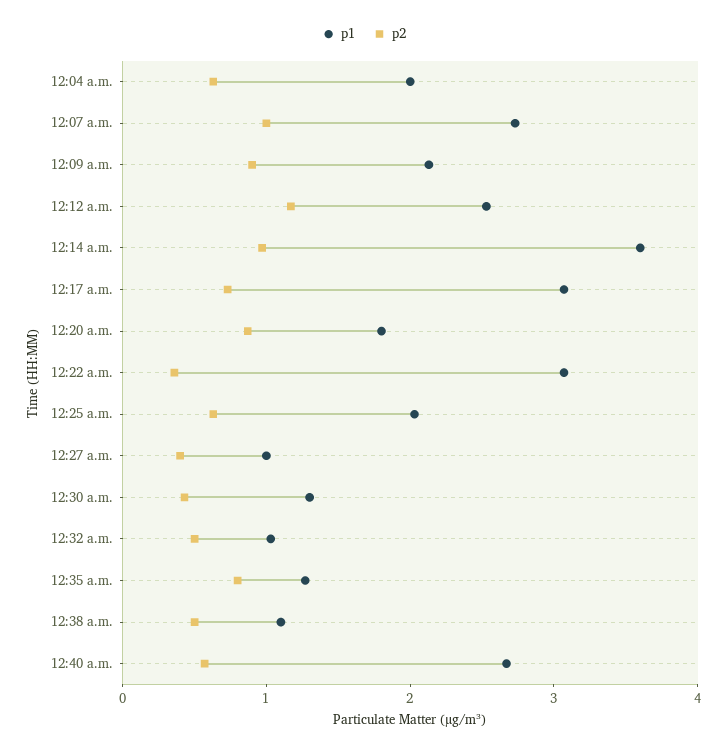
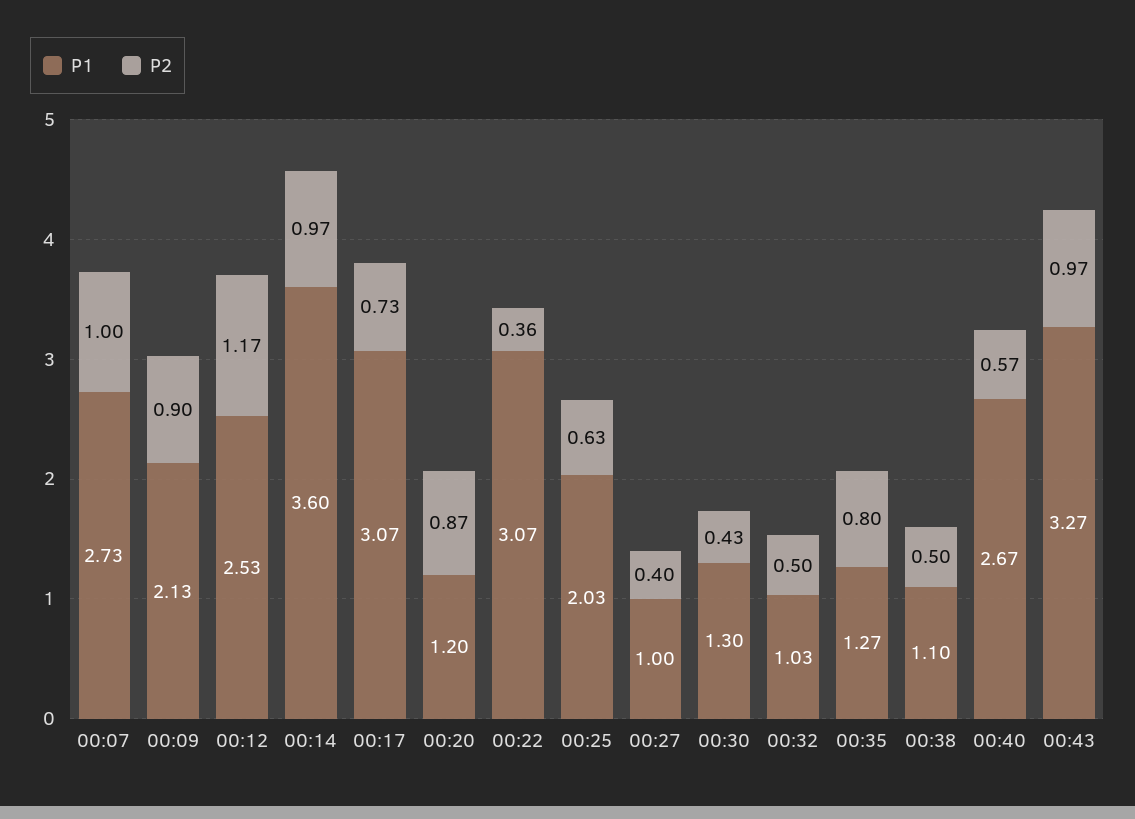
p1, 12:04 a.m.: 2 -> none
p2, 12:04 a.m.: 0.6 -> none
p1, 12:20 a.m.: 1.8 -> 1.2
p1, 00:43: none -> 3.27
p2, 00:43: none -> 0.97

